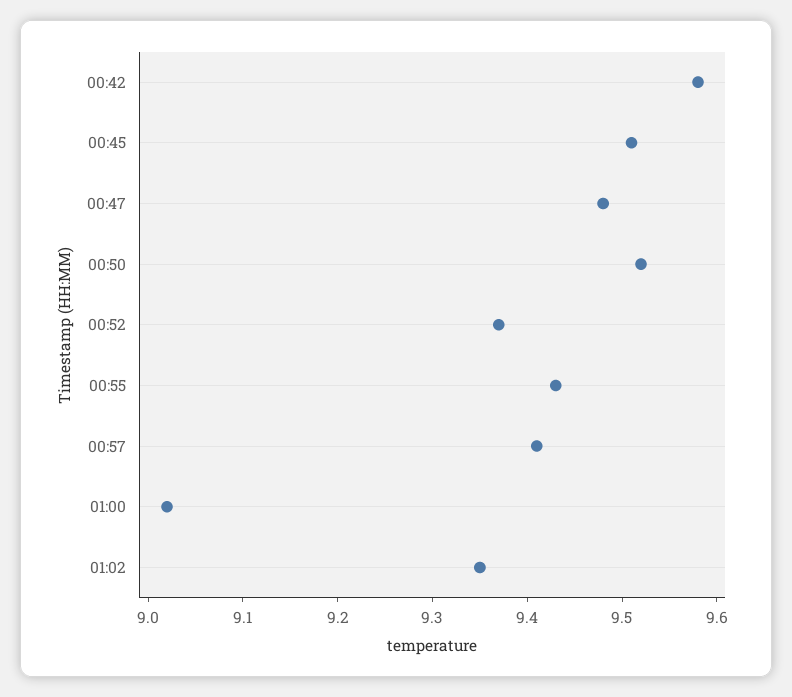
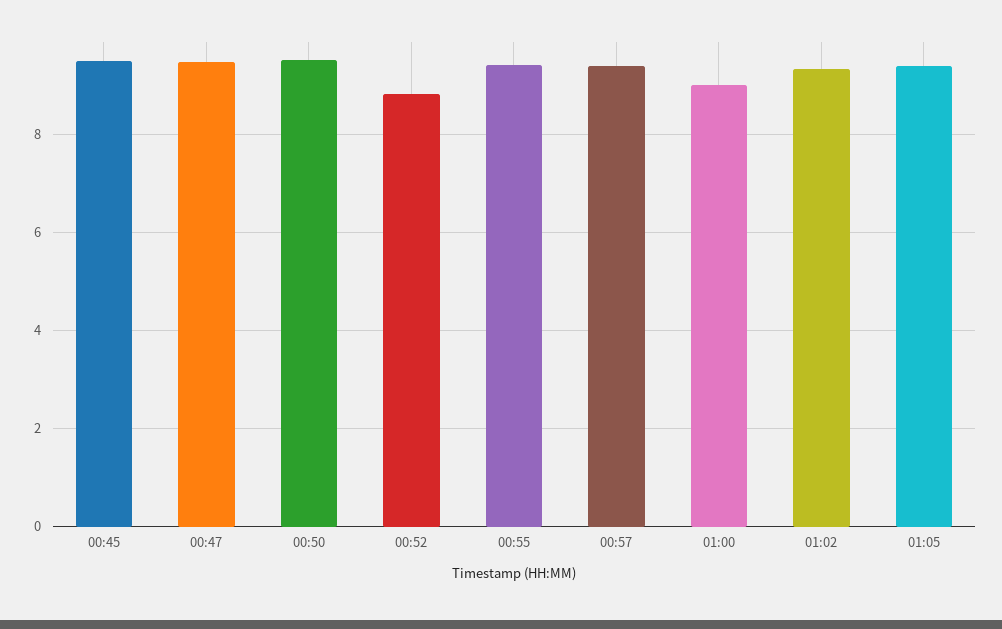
00:42: 9.58 -> none
00:52: 9.37 -> 8.8
01:05: none -> 9.4

